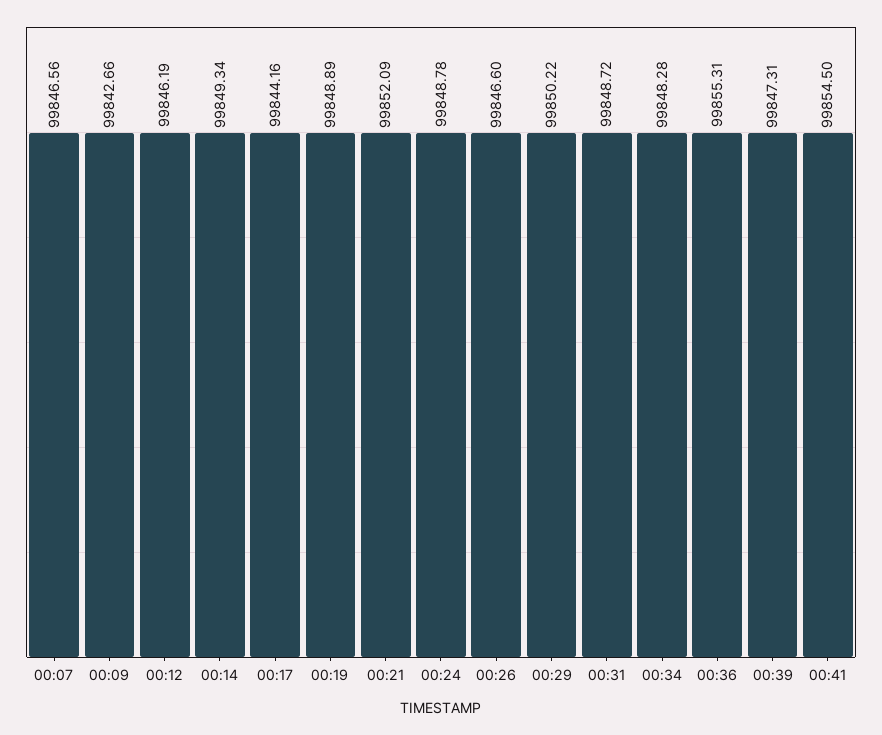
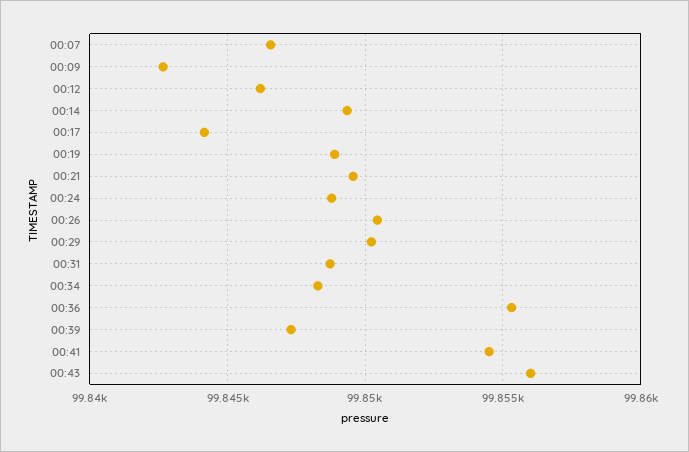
00:21: 99852.09 -> 99849.5
00:26: 99846.6 -> 99850.5
00:43: none -> 99856

